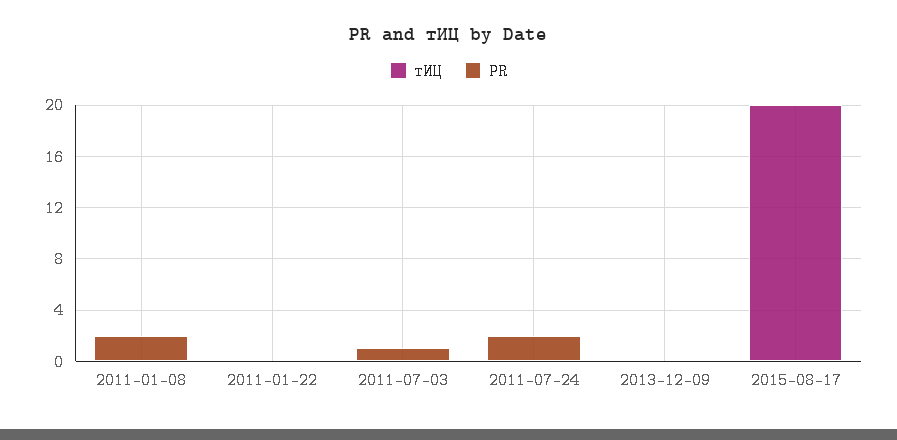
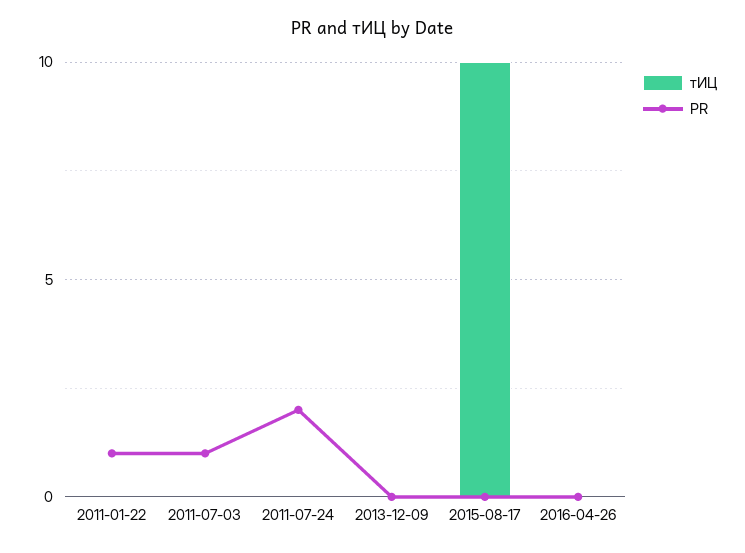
тИЦ, 2011-01-08: 0 -> none
PR, 2011-01-08: 2 -> none
PR, 2011-01-22: 0 -> 1
тИЦ, 2015-08-17: 20 -> 10
тИЦ, 2016-04-26: none -> 0
PR, 2016-04-26: none -> 0

